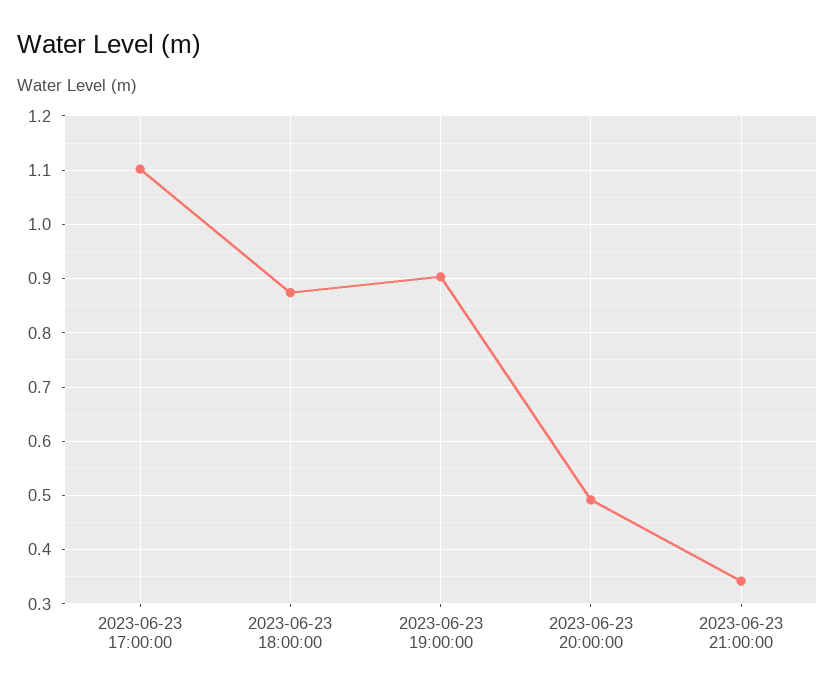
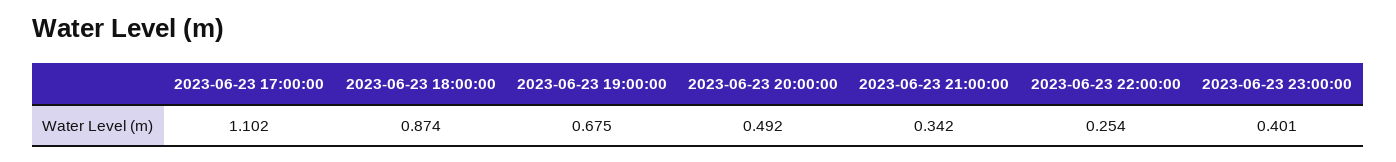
2023-06-23 19:00:00: 0.9 -> 0.675
2023-06-23 22:00:00: none -> 0.254
2023-06-23 23:00:00: none -> 0.401

